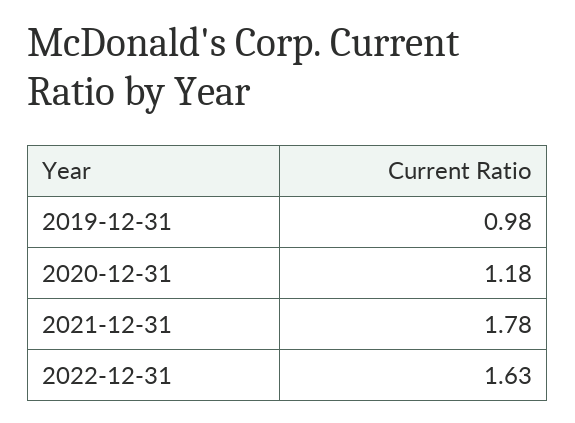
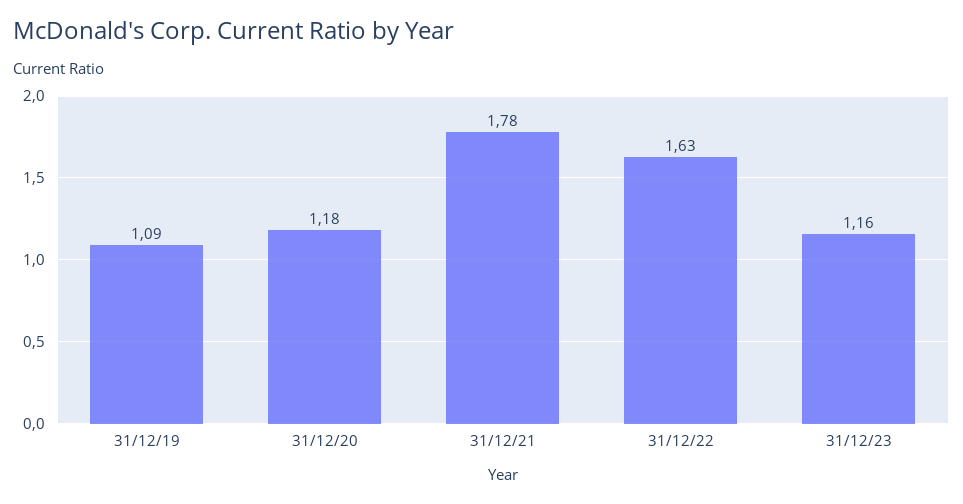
2019-12-31: 0.98 -> 1.09
31/12/23: none -> 1.16

